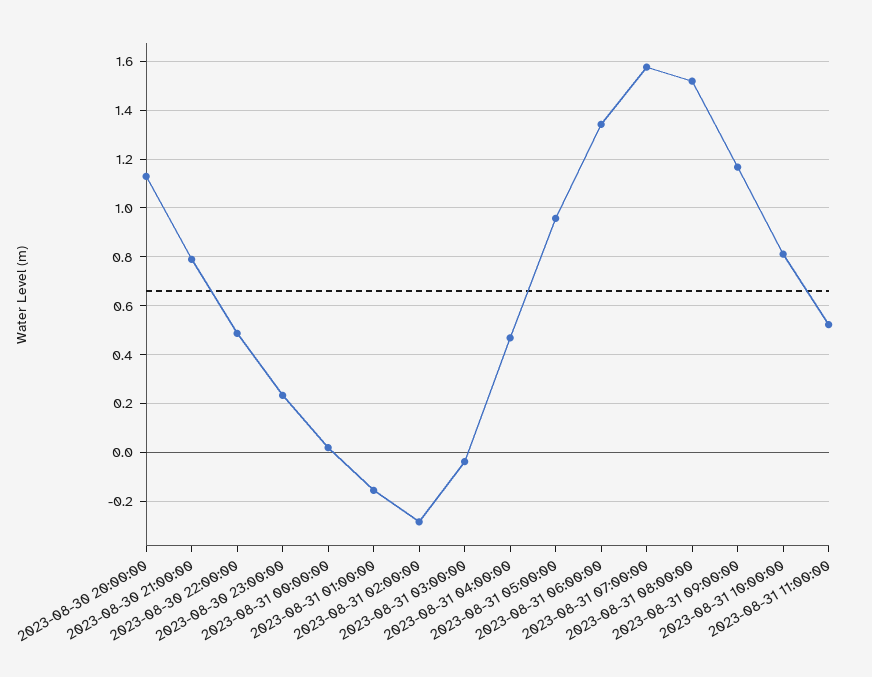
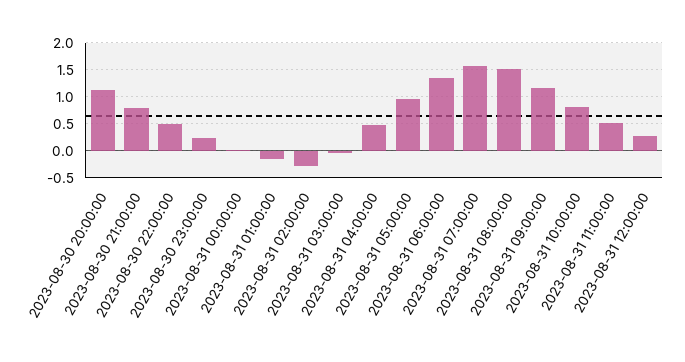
2023-08-31 12:00:00: none -> 0.25

